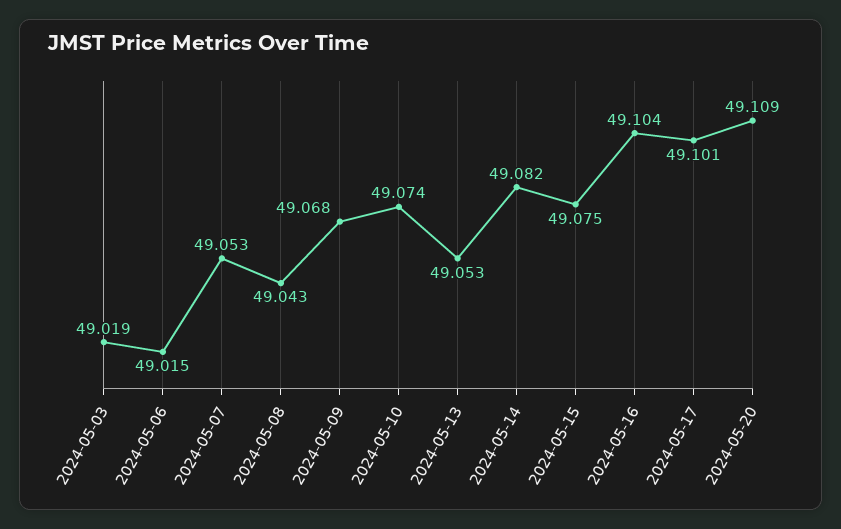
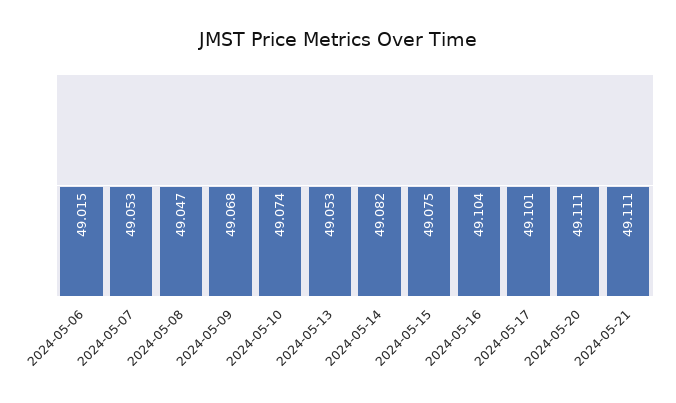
2024-05-03: 49.019 -> none
2024-05-08: 49.043 -> 49.047
2024-05-20: 49.109 -> 49.111
2024-05-21: none -> 49.111

